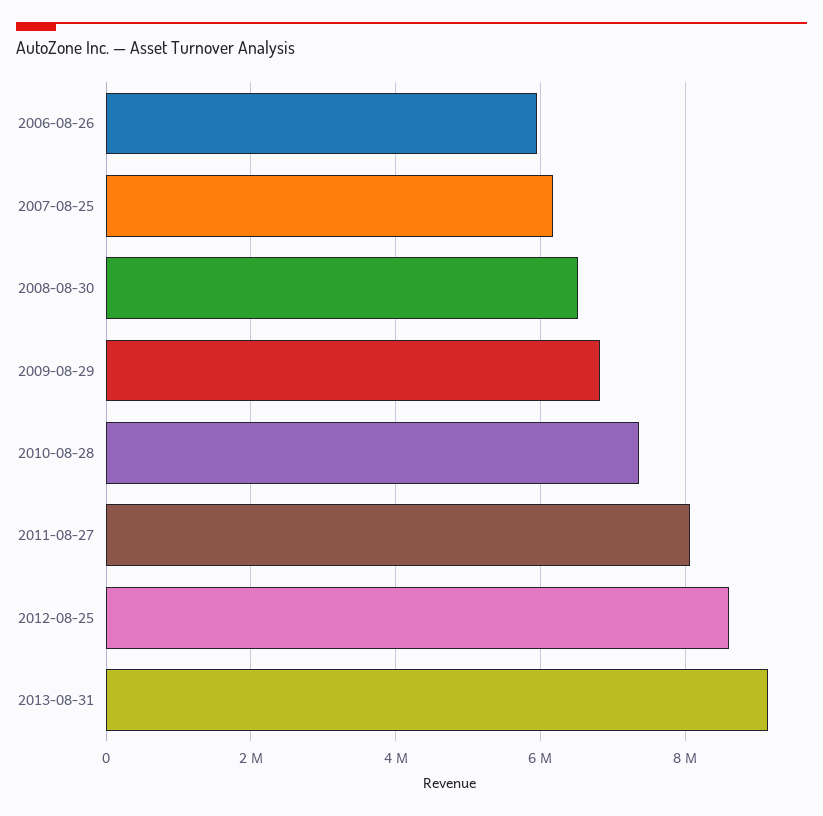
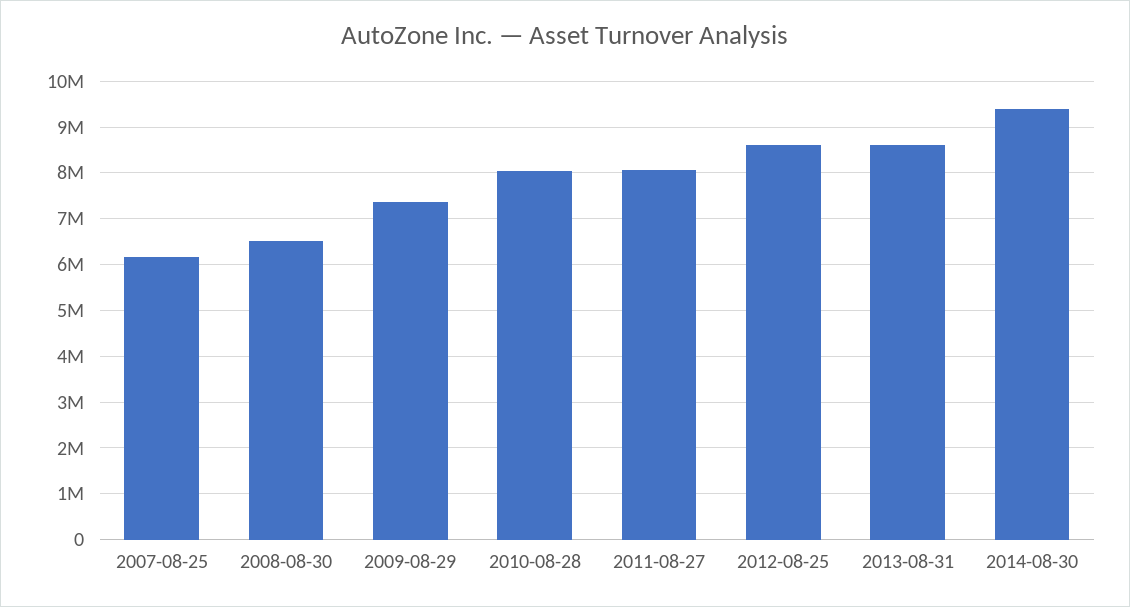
2006-08-26: 6000000 -> none
2009-08-29: 6800000 -> 7400000
2010-08-28: 7400000 -> 8000000
2013-08-31: 9200000 -> 8600000
2014-08-30: none -> 9400000

